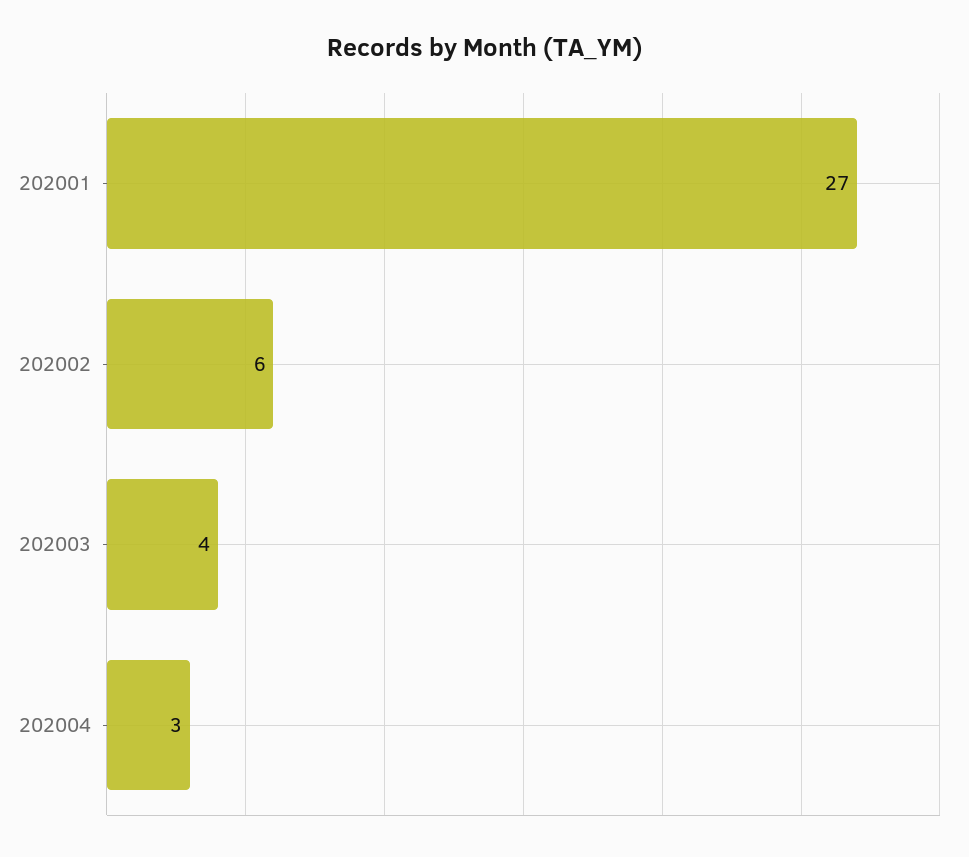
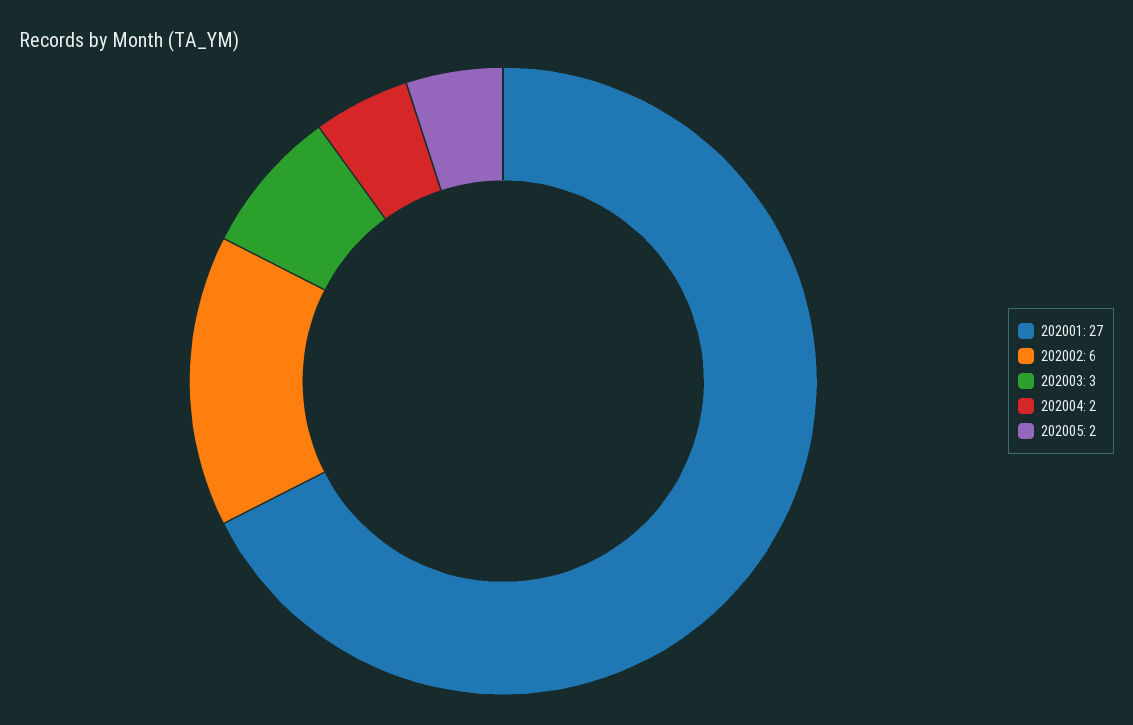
202003: 4 -> 3
202004: 3 -> 2
202005: none -> 2

